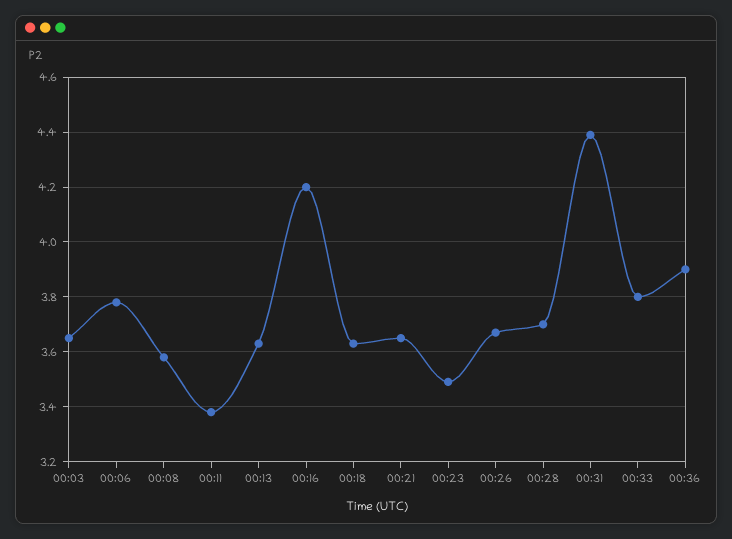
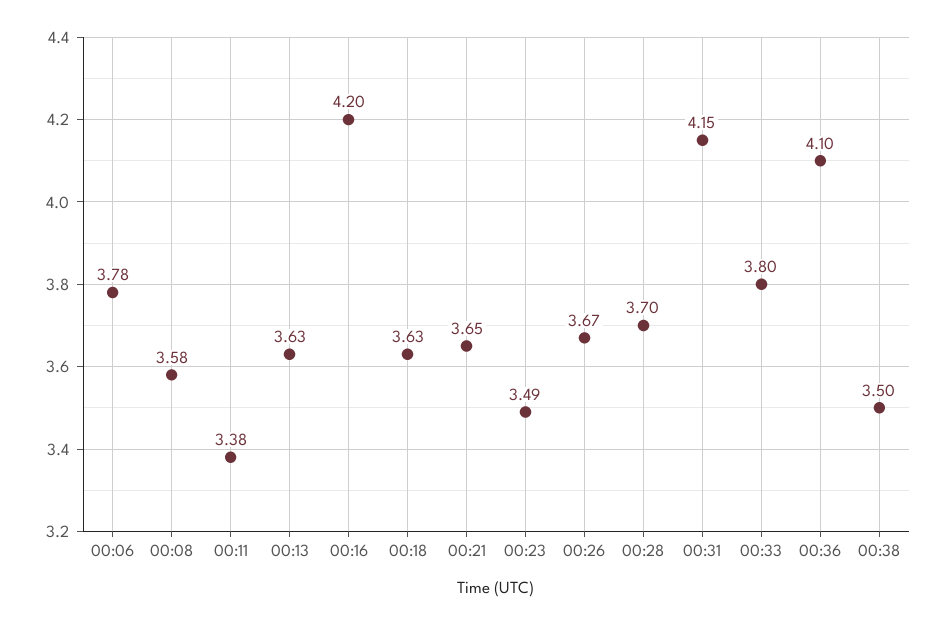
00:03: 3.65 -> none
00:31: 4.4 -> 4.15
00:36: 3.9 -> 4.1
00:38: none -> 3.5

